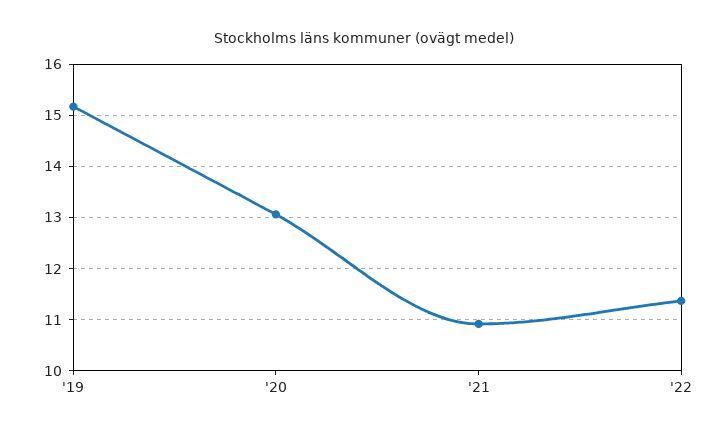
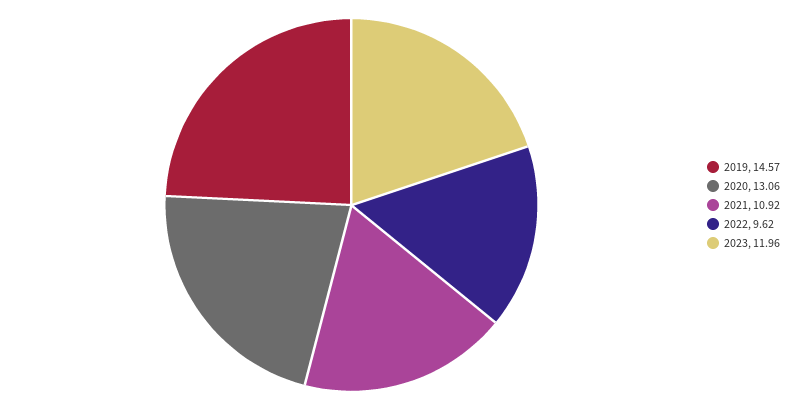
'19: 15.2 -> 14.57
'22: 11.4 -> 9.62
2023: none -> 11.96

